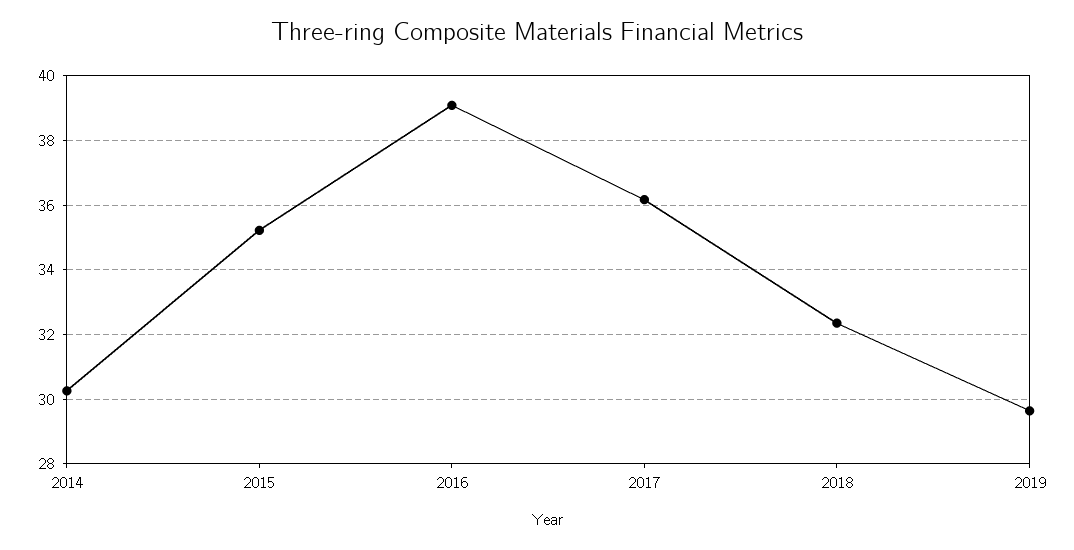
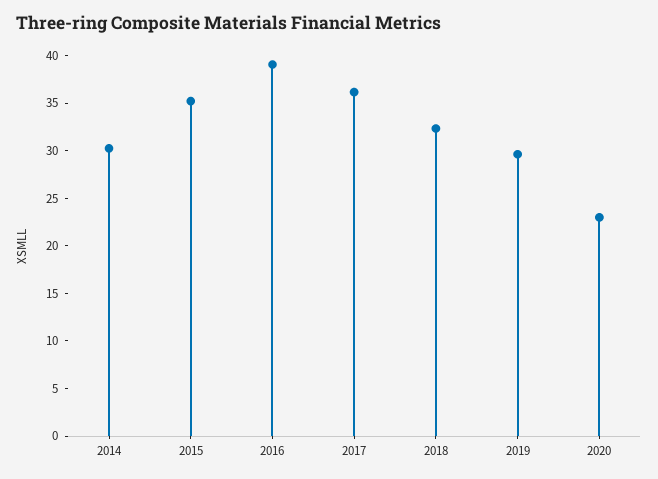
2020: none -> 23

